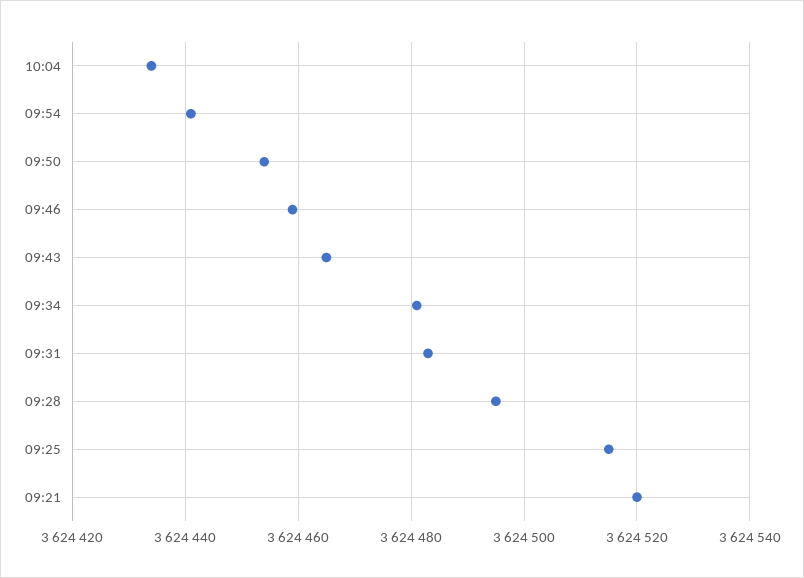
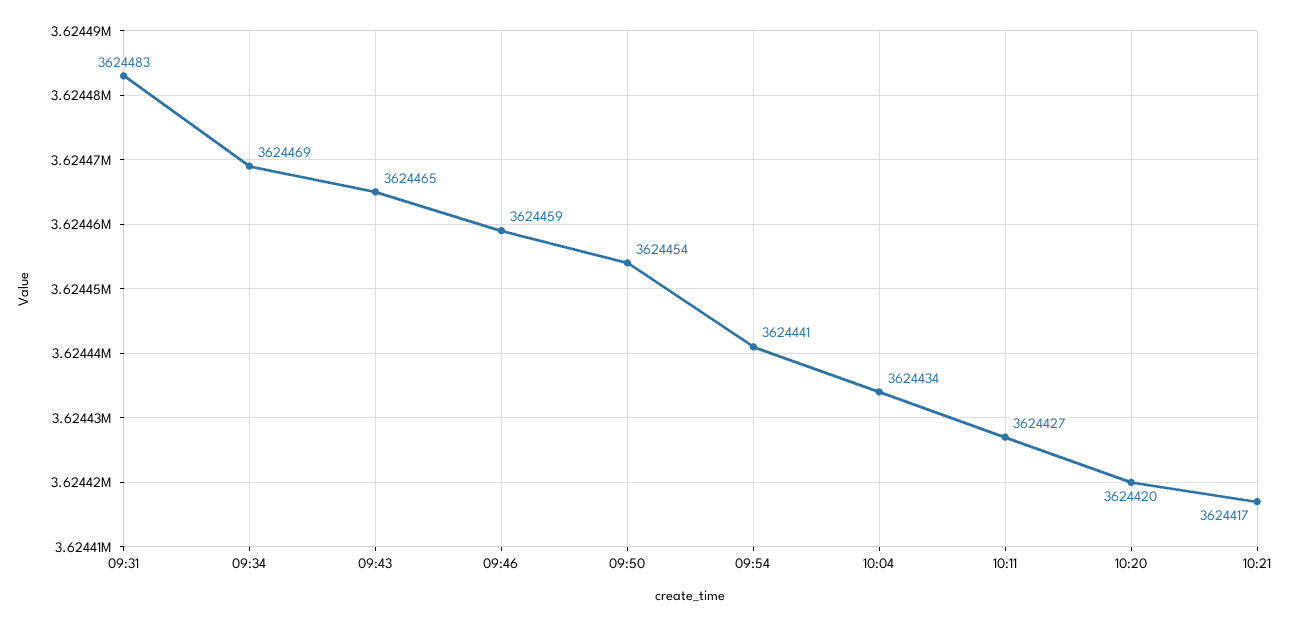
09:34: 3624480 -> 3624469
09:28: 3624495 -> none
09:25: 3624515 -> none
09:21: 3624520 -> none
10:11: none -> 3624427
10:20: none -> 3624420
10:21: none -> 3624417

